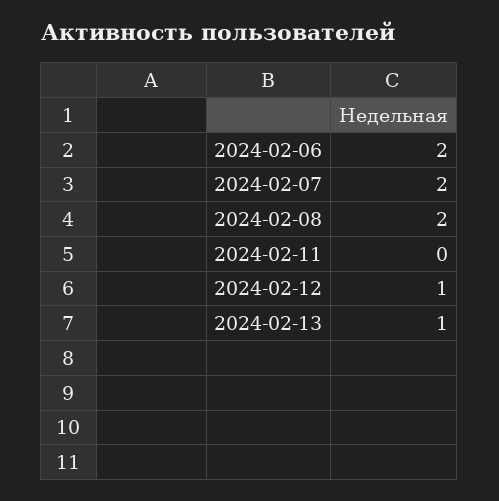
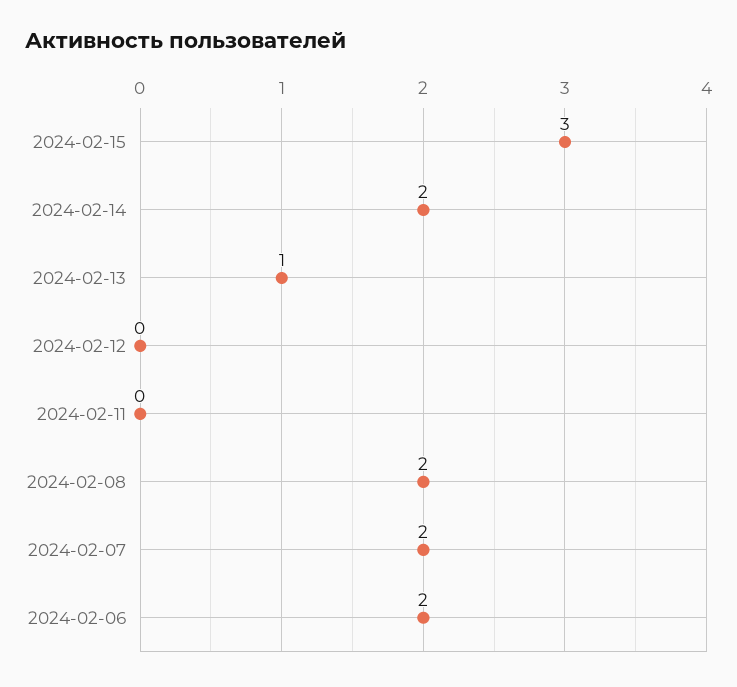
2024-02-12: 1 -> 0
2024-02-15: none -> 3
2024-02-14: none -> 2

